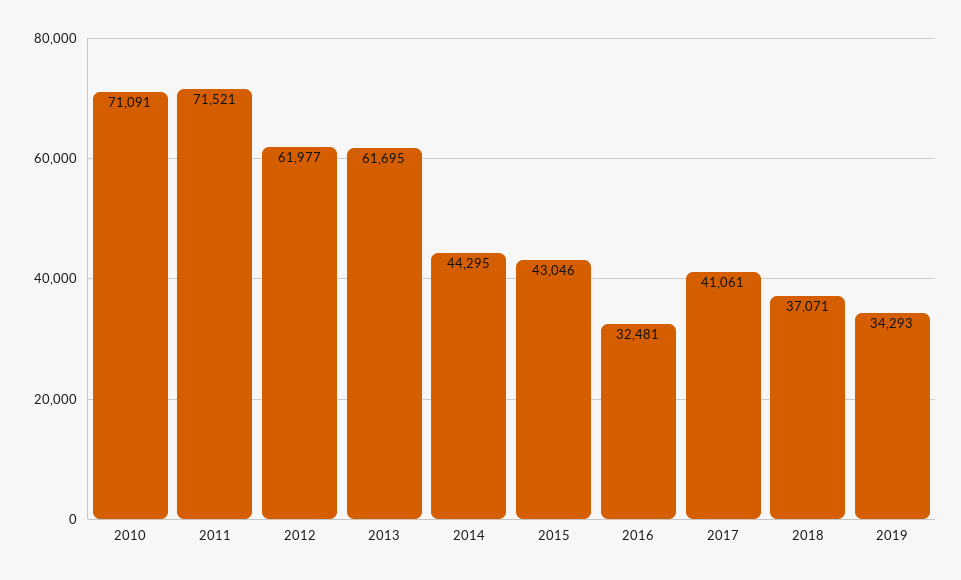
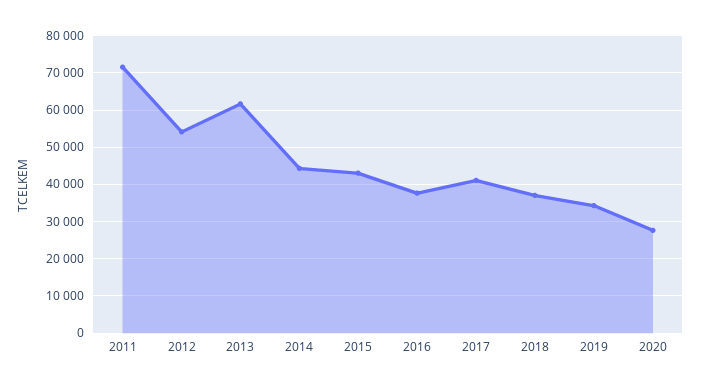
2010: 71091 -> none
2012: 61977 -> 54000
2016: 32481 -> 38000
2020: none -> 28000

